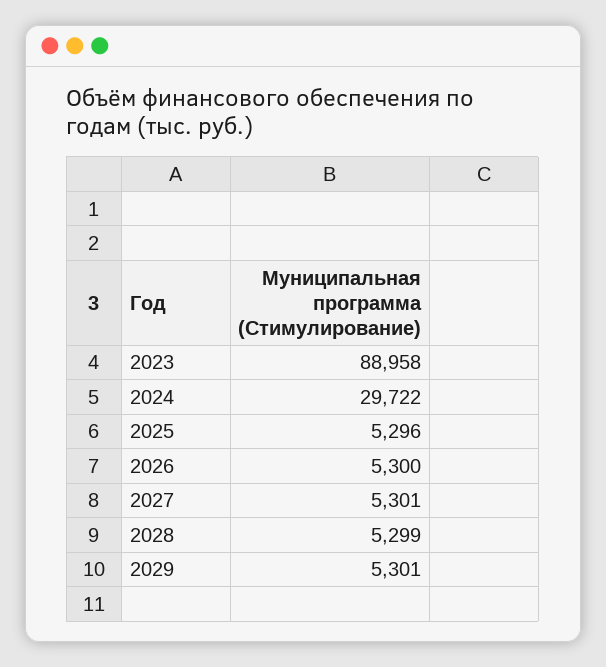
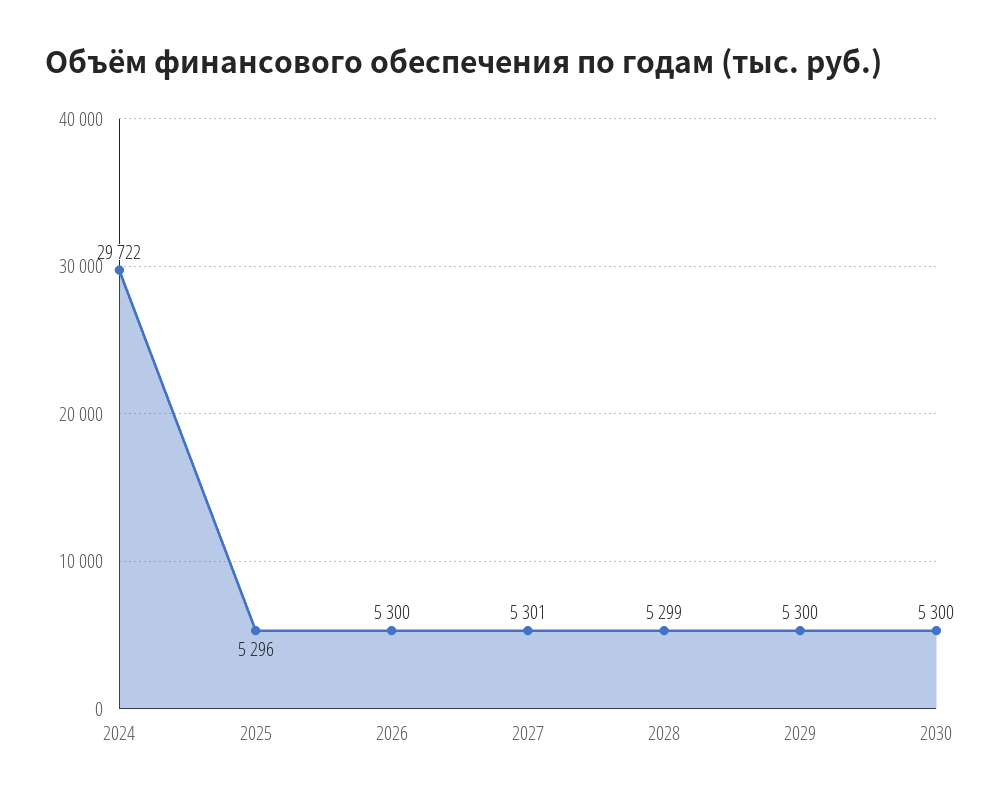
2023: 88958 -> none
2029: 5301 -> 5300
2030: none -> 5300

